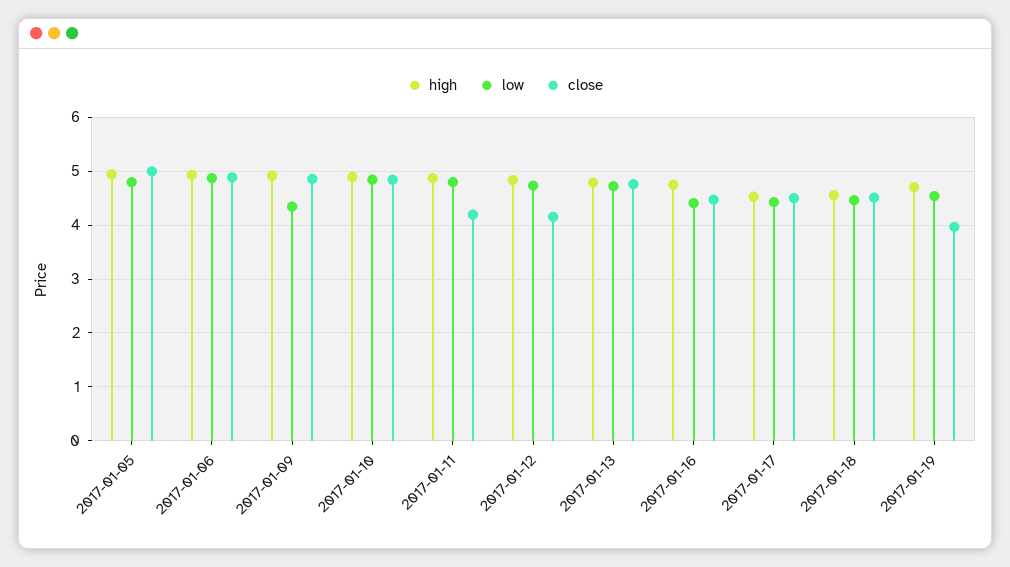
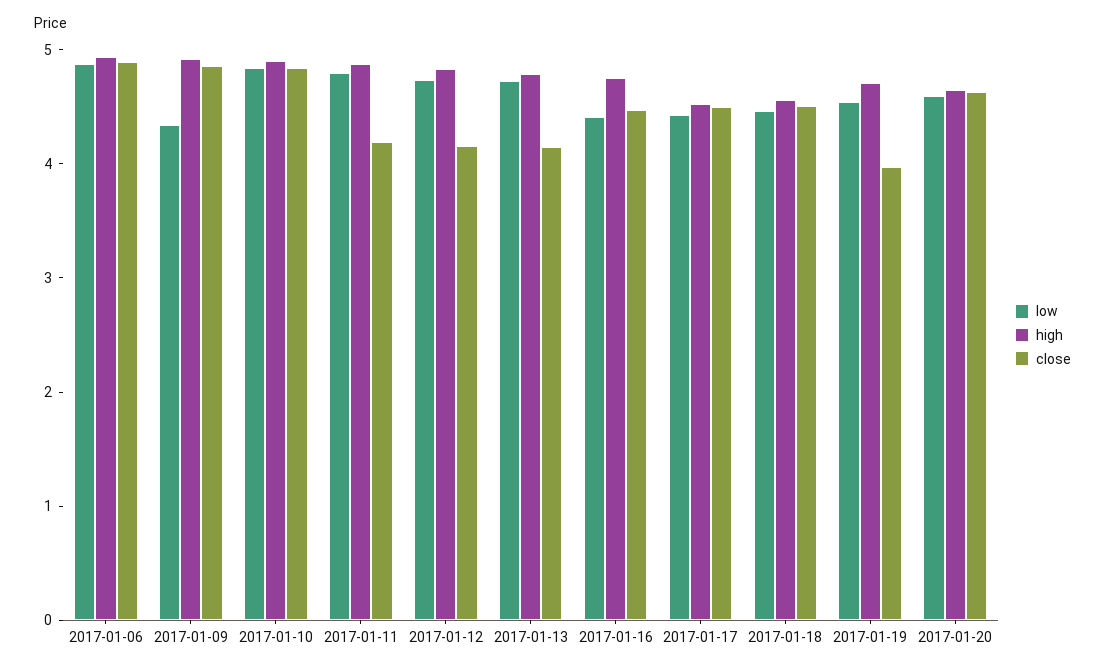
high, 2017-01-05: 5 -> none
low, 2017-01-05: 4.8 -> none
close, 2017-01-05: 5 -> none
close, 2017-01-13: 4.8 -> 4.2
low, 2017-01-20: none -> 4.6
high, 2017-01-20: none -> 4.6
close, 2017-01-20: none -> 4.6

